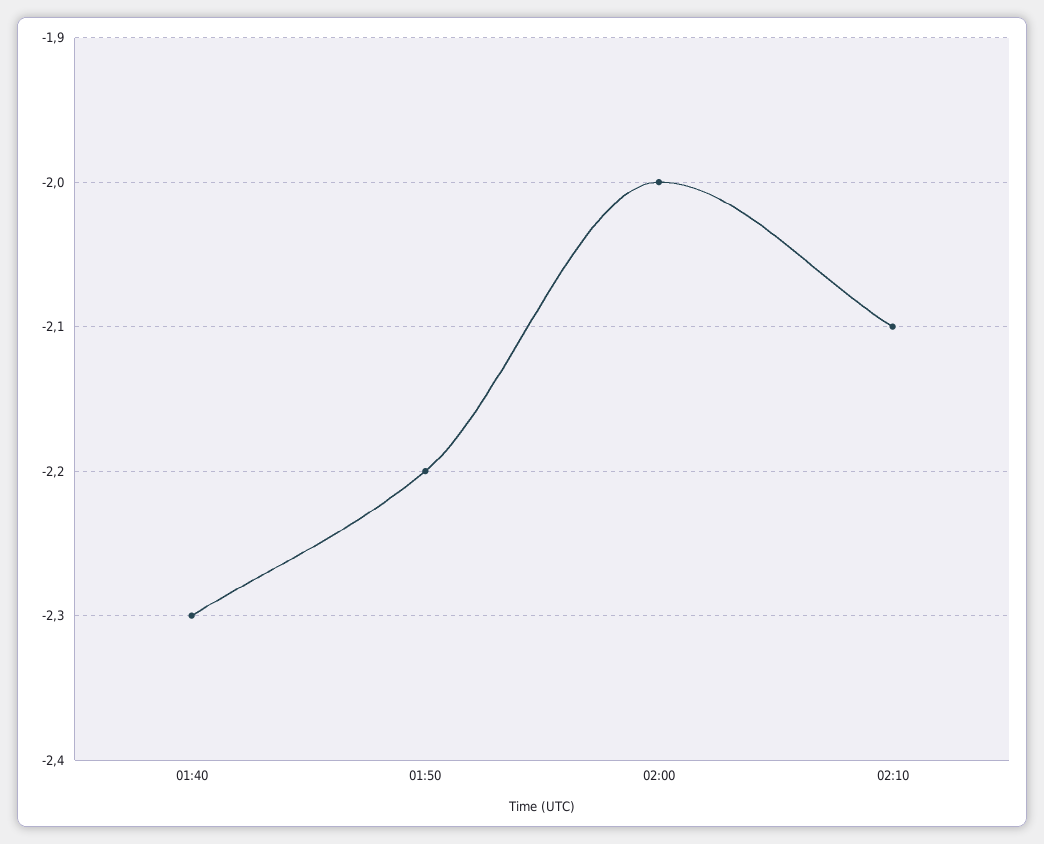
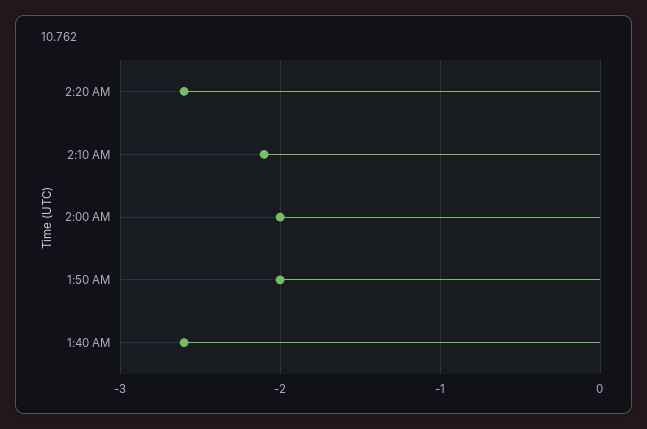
01:40: -2.3 -> -2.6
01:50: -2.2 -> -2
2:20 AM: none -> -2.6

